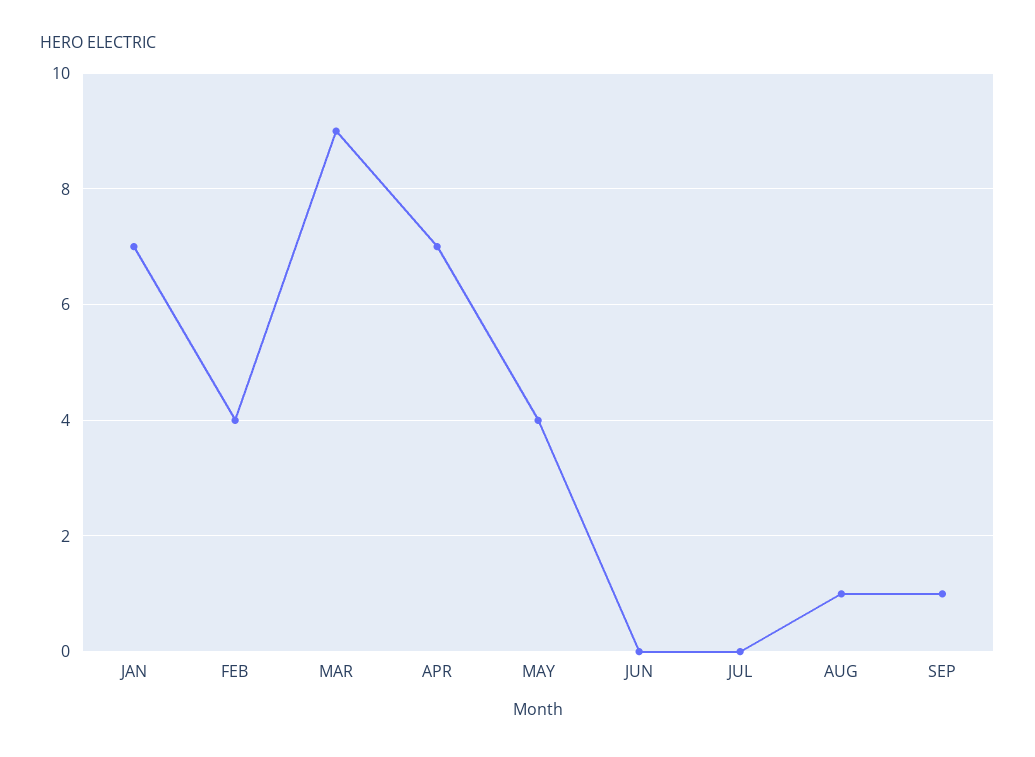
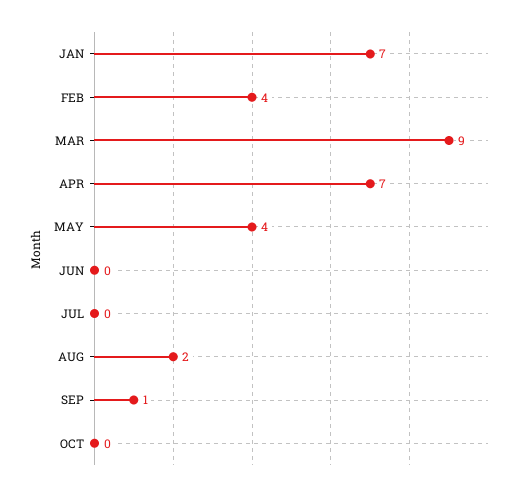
AUG: 1 -> 2
OCT: none -> 0

